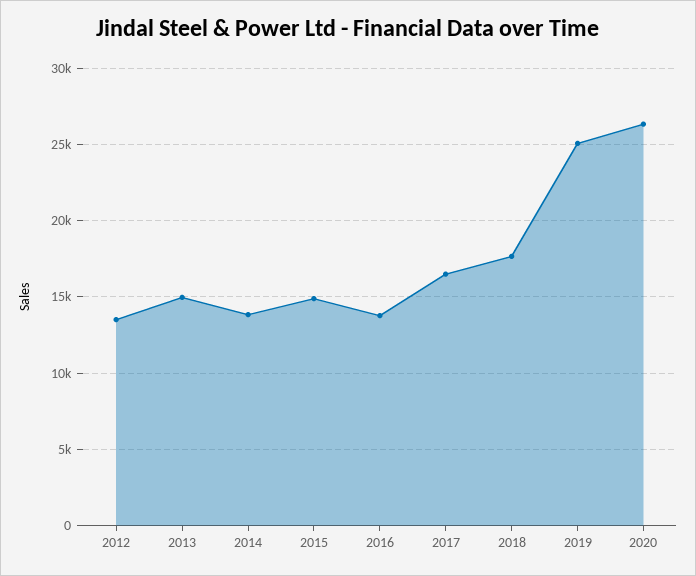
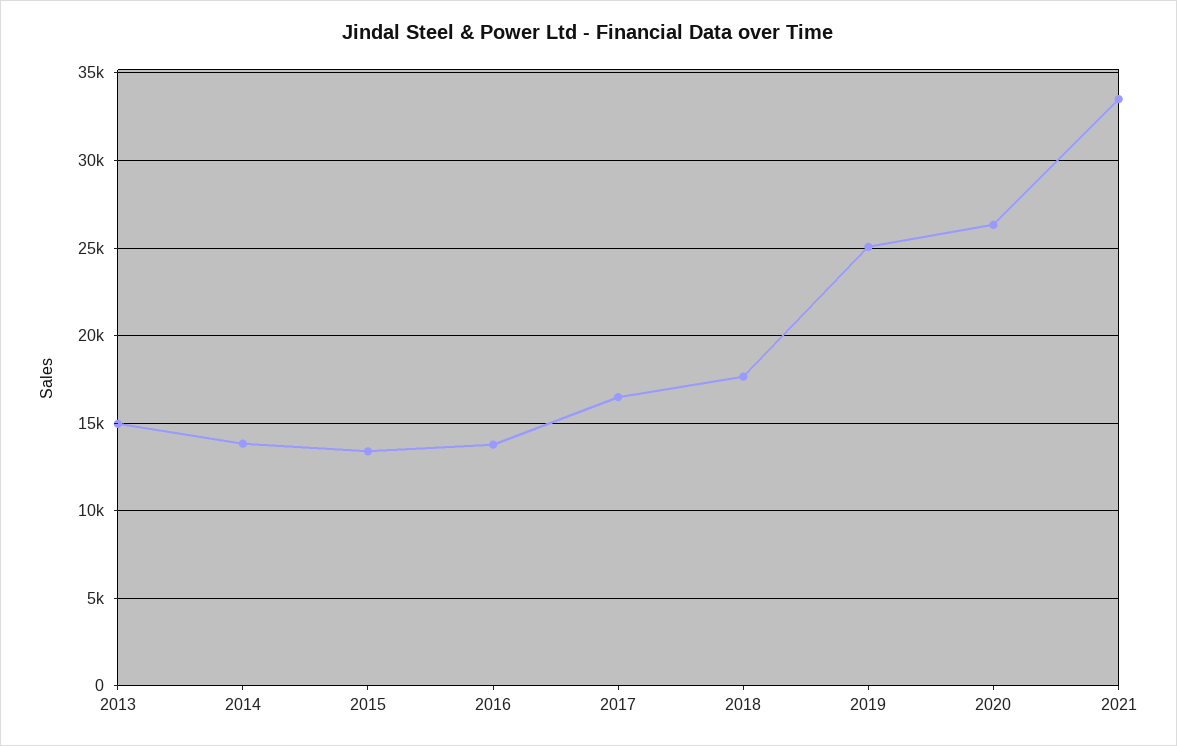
2012: 13500 -> none
2015: 15000 -> 13500
2021: none -> 33500

